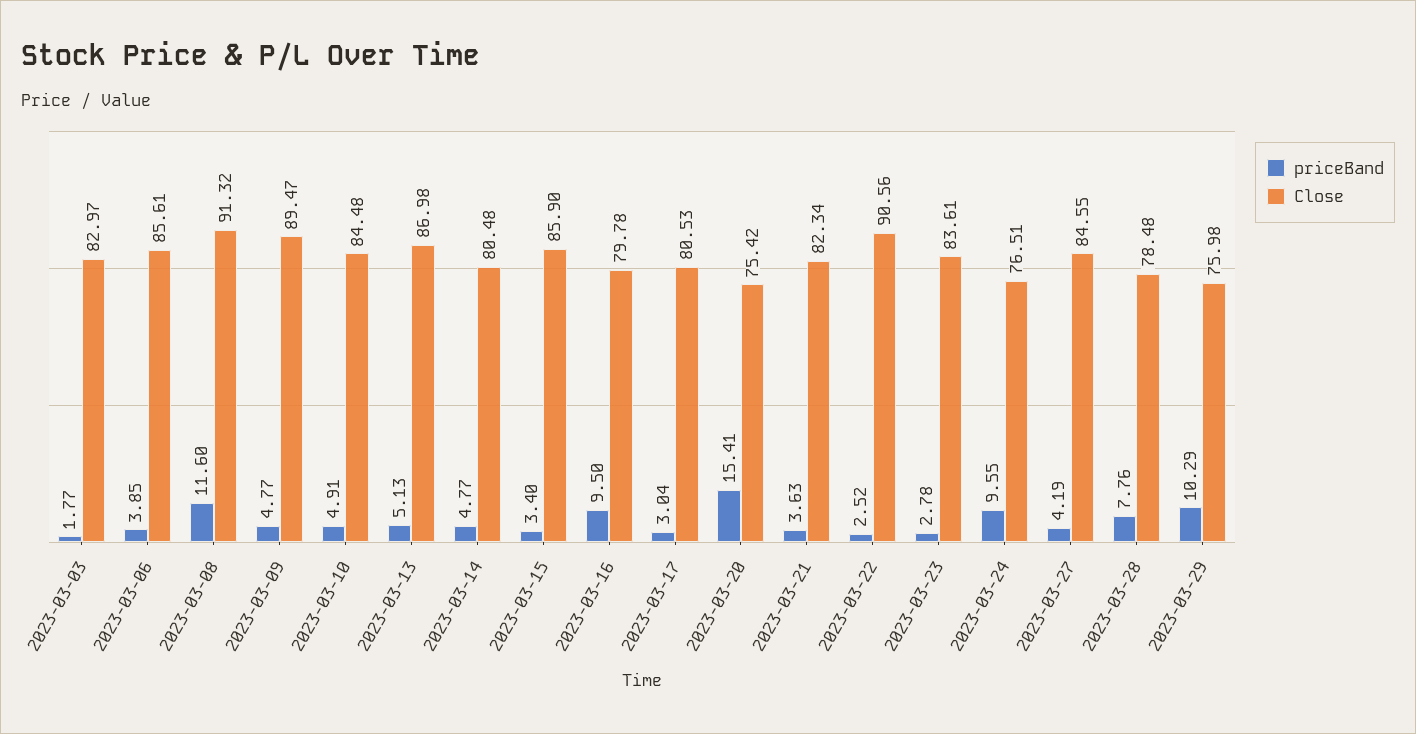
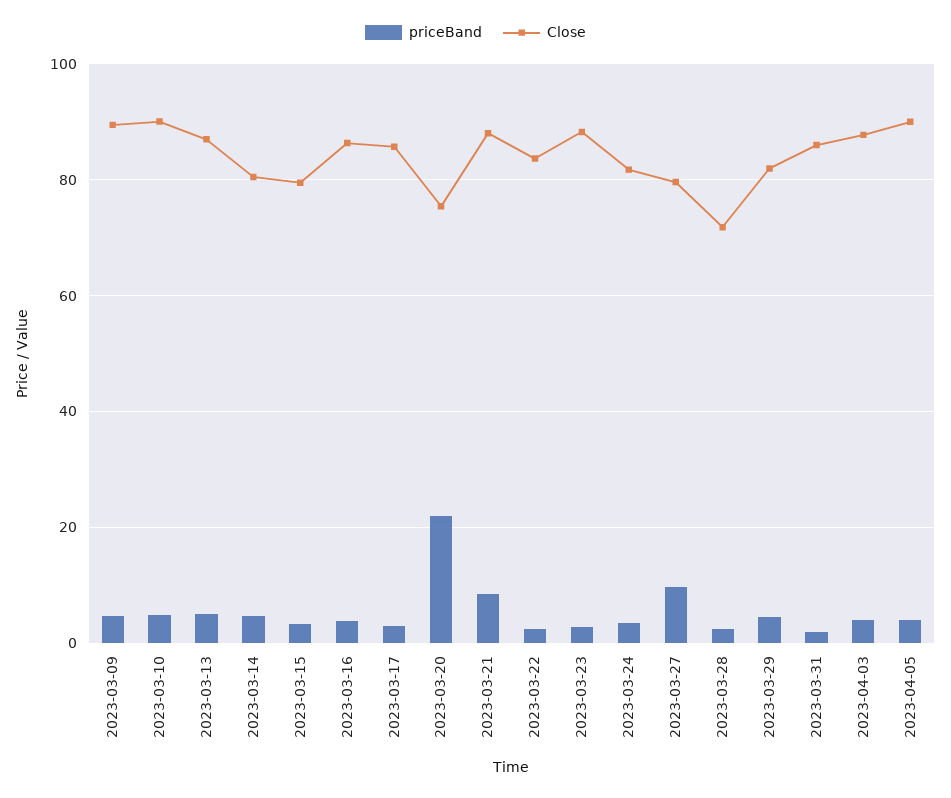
priceBand, 2023-03-03: 1.77 -> none
Close, 2023-03-03: 82.97 -> none
priceBand, 2023-03-06: 3.85 -> none
Close, 2023-03-06: 85.61 -> none
priceBand, 2023-03-08: 11.6 -> none
Close, 2023-03-08: 91.32 -> none
Close, 2023-03-10: 84.48 -> 90
Close, 2023-03-15: 85.9 -> 80
priceBand, 2023-03-16: 9.5 -> 4
Close, 2023-03-16: 79.78 -> 86
Close, 2023-03-17: 80.53 -> 86
priceBand, 2023-03-20: 15.41 -> 22
priceBand, 2023-03-21: 3.63 -> 8
Close, 2023-03-21: 82.34 -> 88
Close, 2023-03-22: 90.56 -> 84
Close, 2023-03-23: 83.61 -> 88
priceBand, 2023-03-24: 9.55 -> 4
Close, 2023-03-24: 76.51 -> 82
priceBand, 2023-03-27: 4.19 -> 10
Close, 2023-03-27: 84.55 -> 80
priceBand, 2023-03-28: 7.76 -> 2
Close, 2023-03-28: 78.48 -> 72
priceBand, 2023-03-29: 10.29 -> 4
Close, 2023-03-29: 75.98 -> 82
priceBand, 2023-03-31: none -> 2
Close, 2023-03-31: none -> 86
priceBand, 2023-04-03: none -> 4
Close, 2023-04-03: none -> 88
priceBand, 2023-04-05: none -> 4
Close, 2023-04-05: none -> 90

